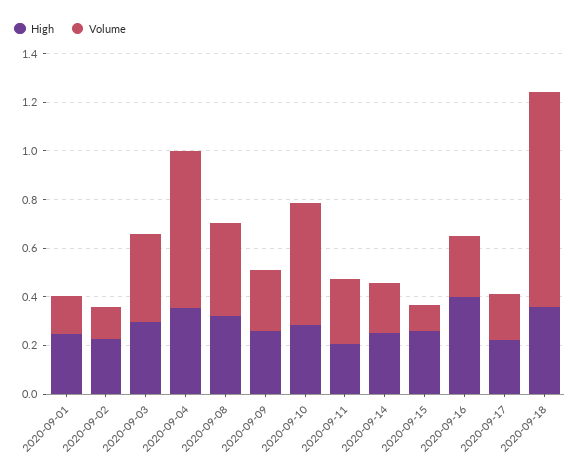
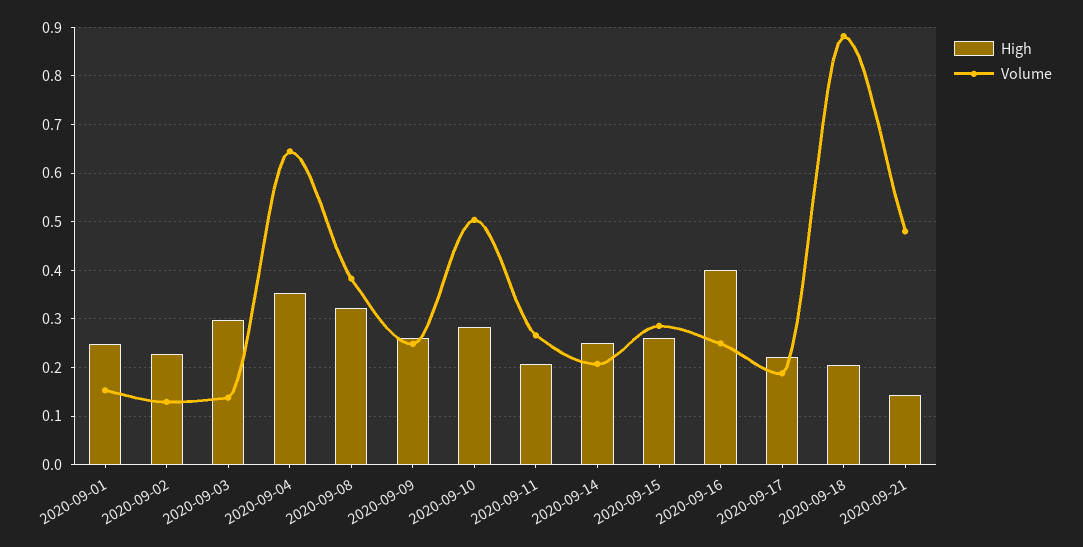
Volume, 2020-09-03: 0.35 -> 0.14
Volume, 2020-09-15: 0.1 -> 0.28
High, 2020-09-18: 0.35 -> 0.2
High, 2020-09-21: none -> 0.14
Volume, 2020-09-21: none -> 0.48

